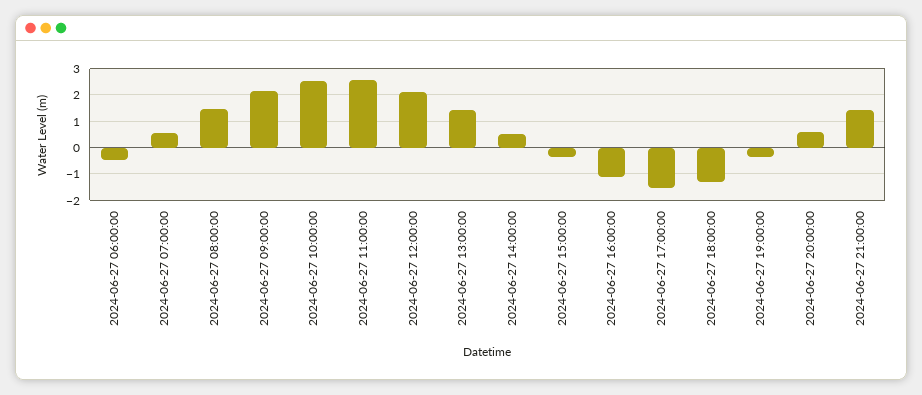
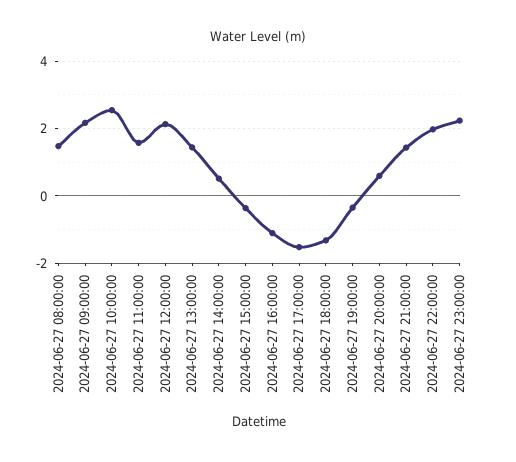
2024-06-27 06:00:00: -0.5 -> none
2024-06-27 07:00:00: 0.5 -> none
2024-06-27 11:00:00: 2.5 -> 1.6
2024-06-27 22:00:00: none -> 2
2024-06-27 23:00:00: none -> 2.2

